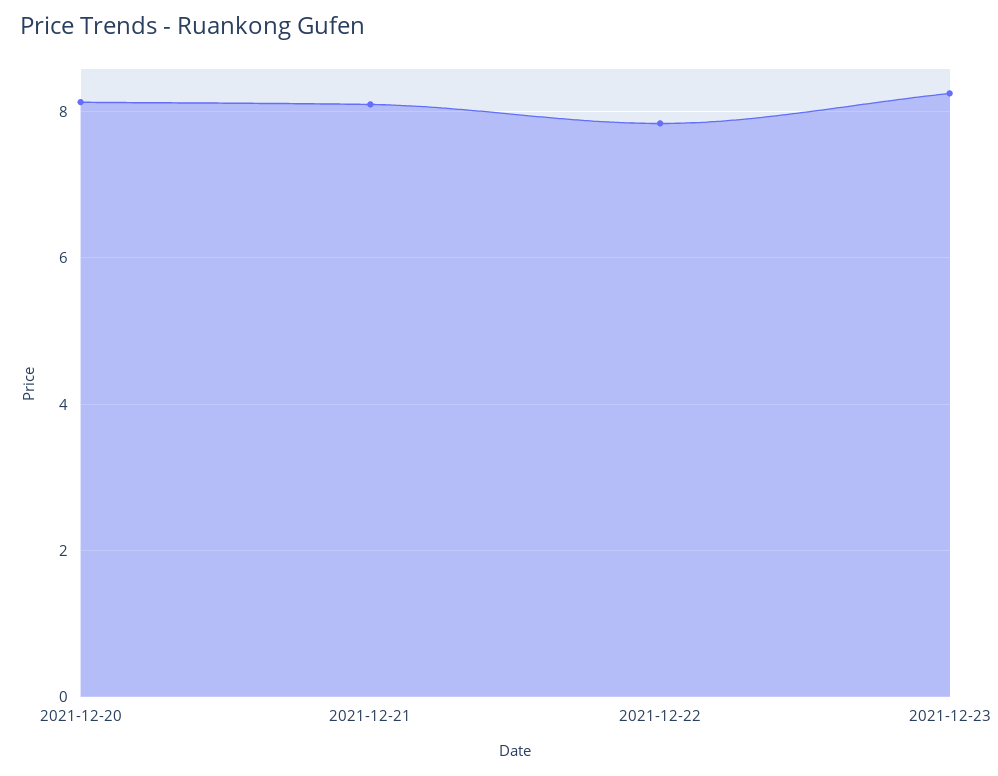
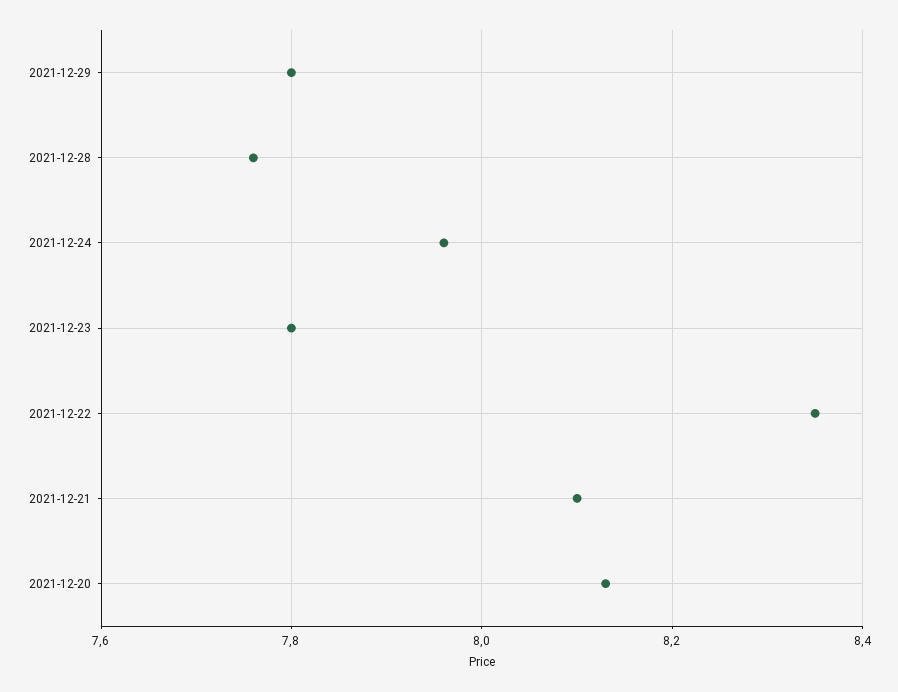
2021-12-22: 7.8 -> 8.35
2021-12-23: 8.2 -> 7.8
2021-12-29: none -> 7.8
2021-12-28: none -> 7.75
2021-12-24: none -> 7.95

